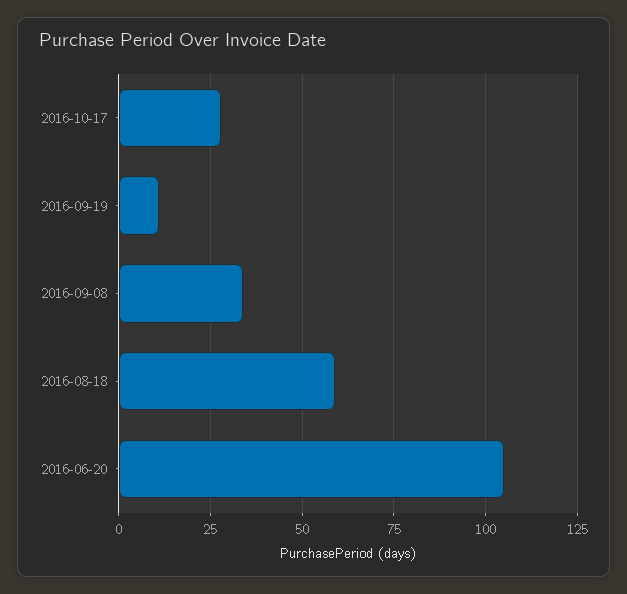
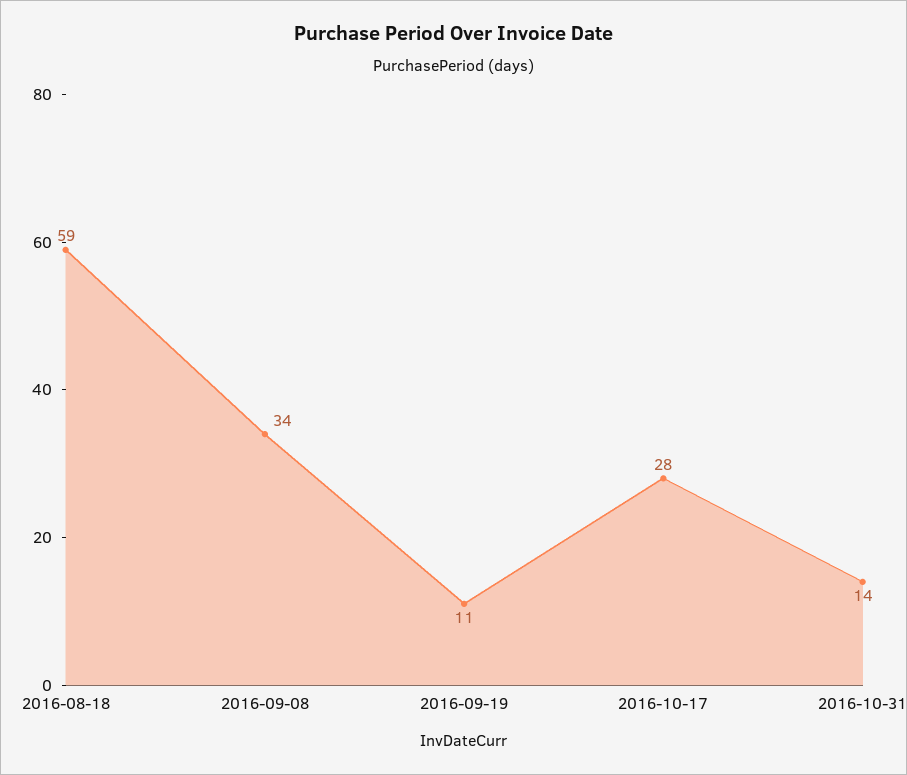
2016-06-20: 105 -> none
2016-10-31: none -> 14

